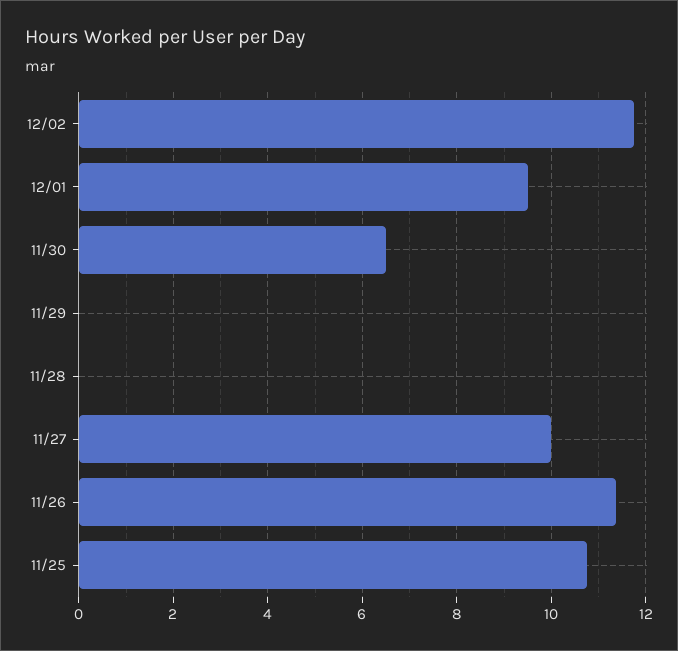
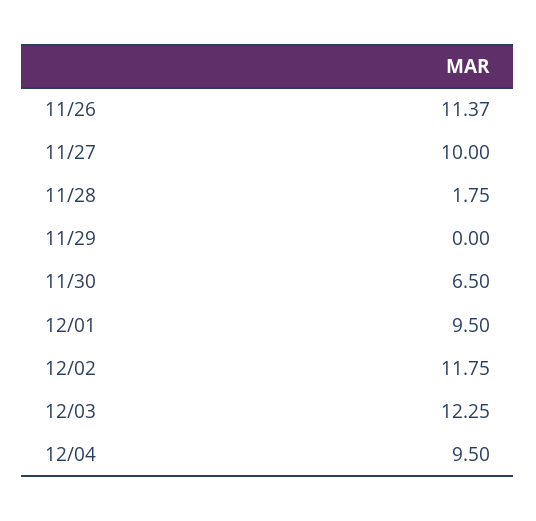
11/28: 0 -> 1.75
11/25: 10.8 -> none
12/03: none -> 12.25
12/04: none -> 9.5

